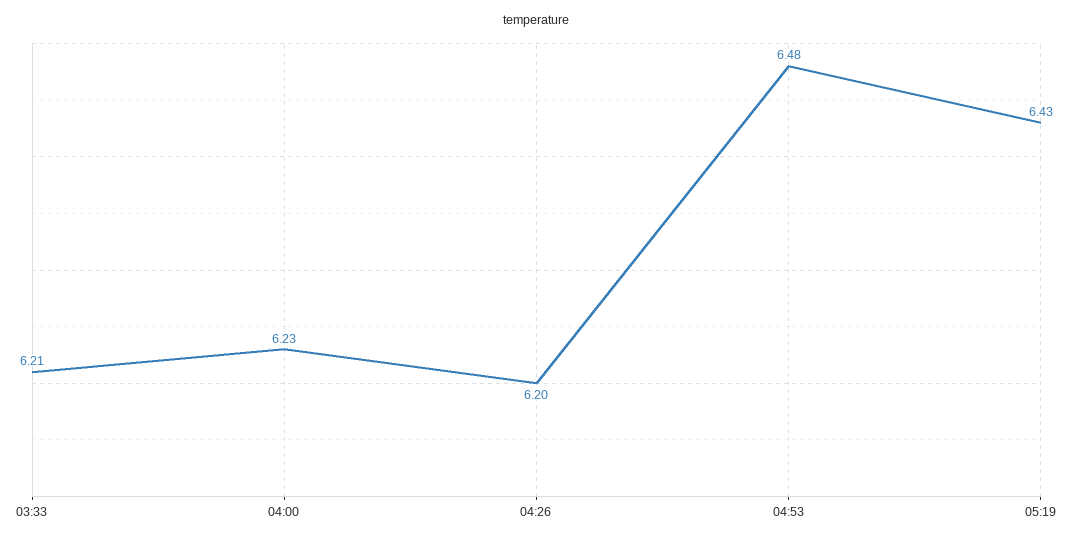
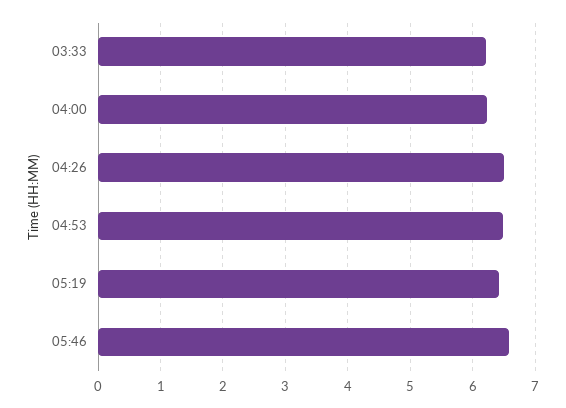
04:26: 6.2 -> 6.5
05:46: none -> 6.6

